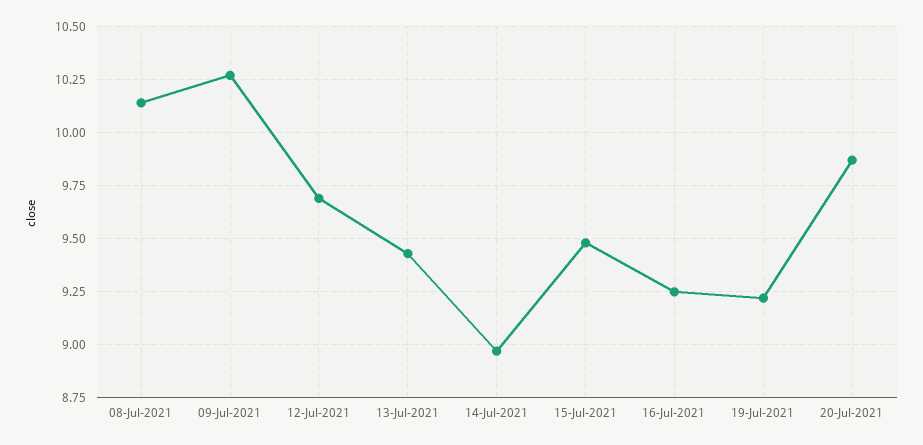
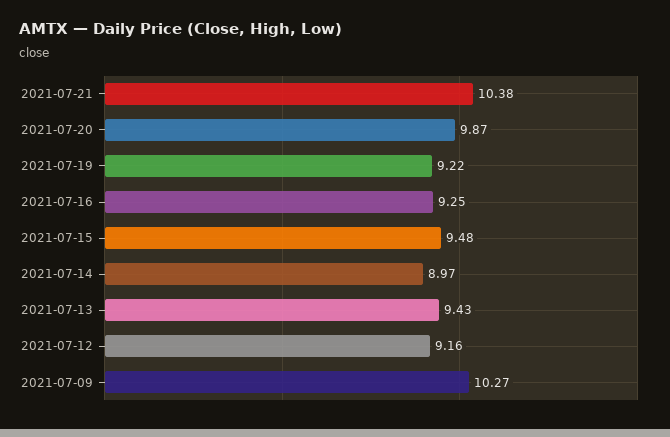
08-Jul-2021: 10.15 -> none
12-Jul-2021: 9.7 -> 9.16
2021-07-21: none -> 10.38

